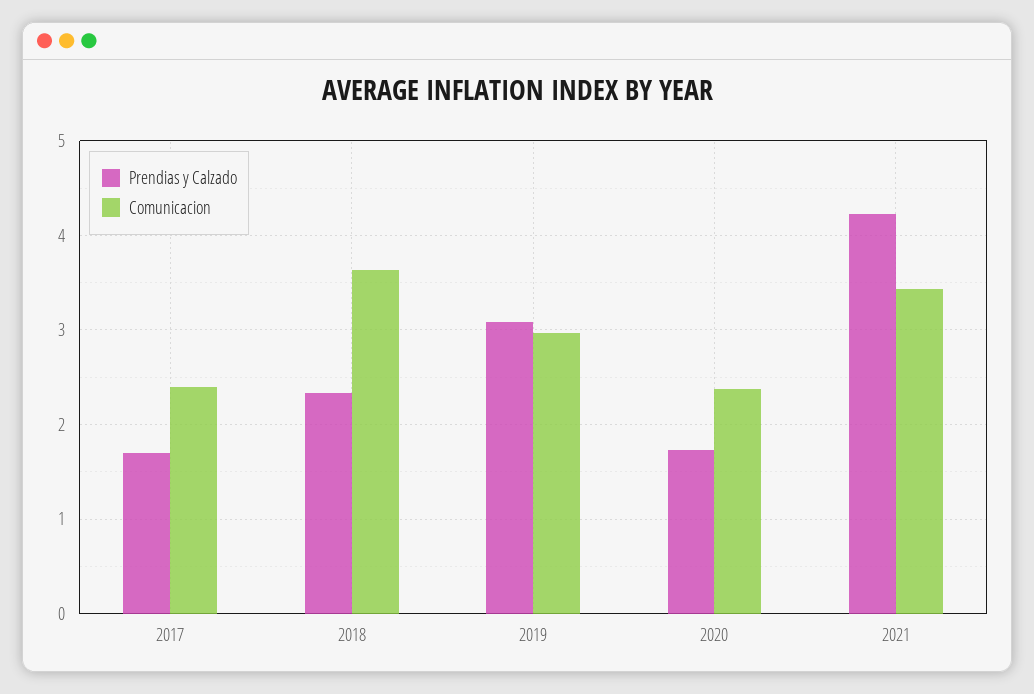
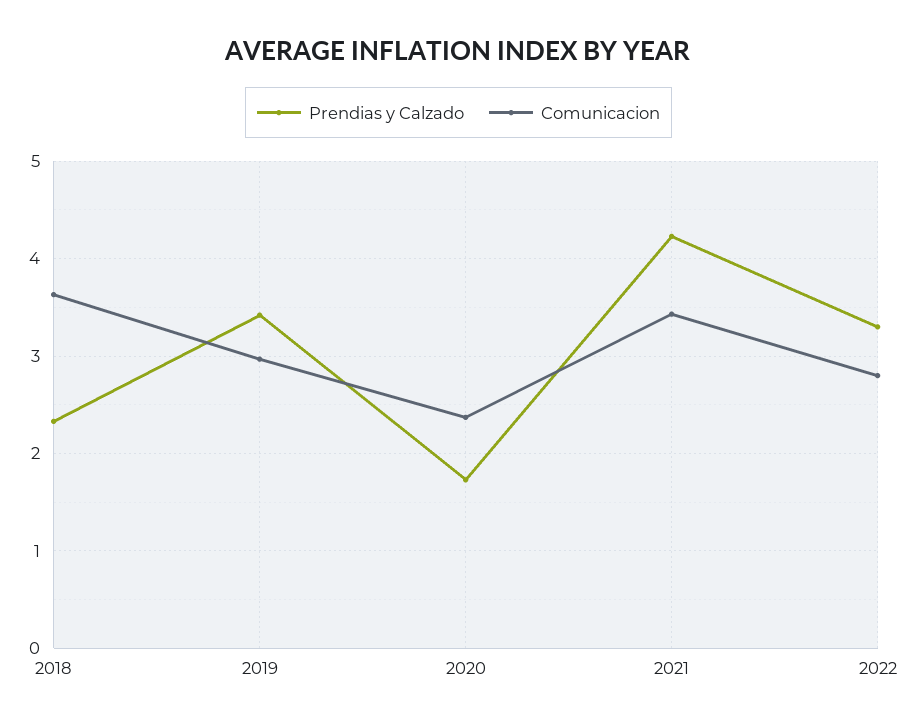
Prendias y Calzado, 2017: 1.7 -> none
Comunicacion, 2017: 2.4 -> none
Prendias y Calzado, 2019: 3.1 -> 3.4
Prendias y Calzado, 2022: none -> 3.3
Comunicacion, 2022: none -> 2.8

